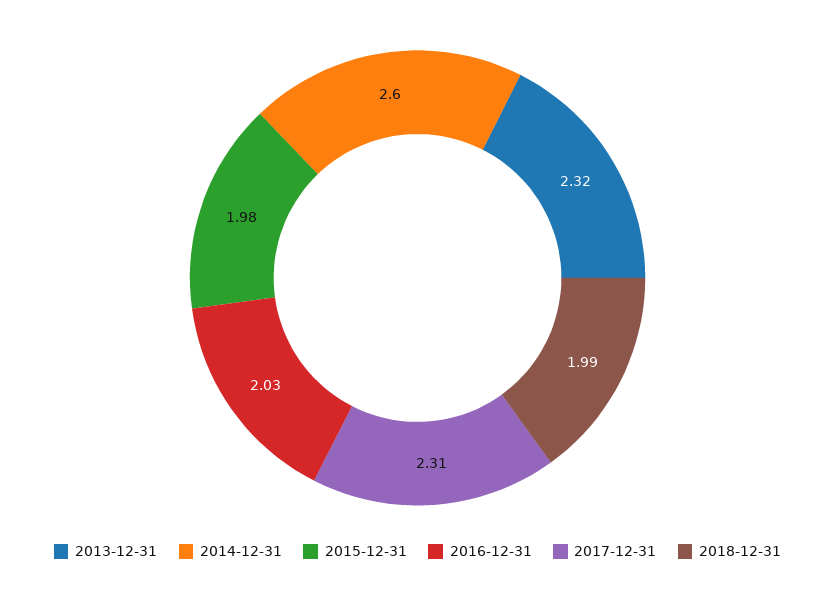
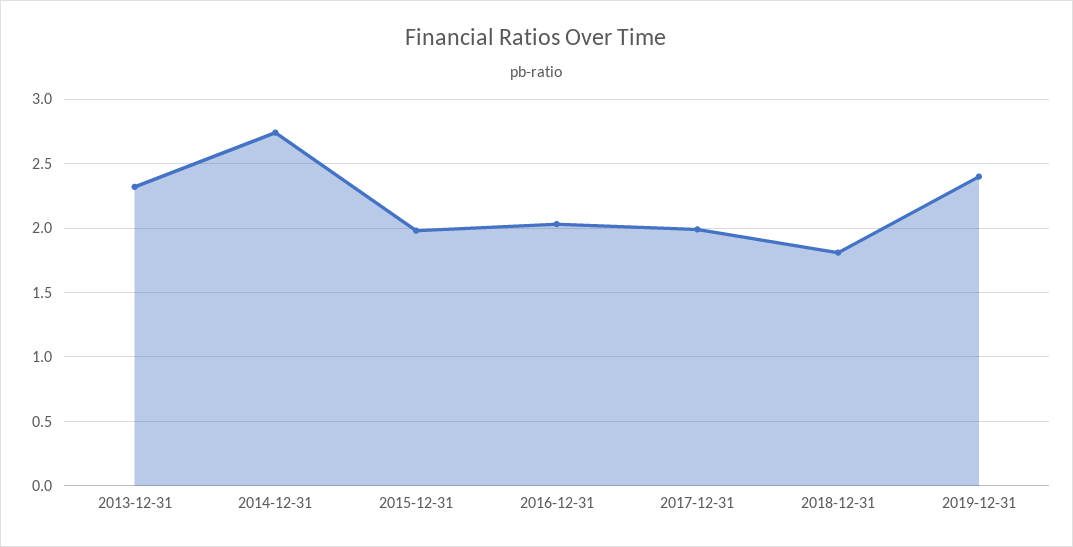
2014-12-31: 2.6 -> 2.75
2017-12-31: 2.31 -> 2
2018-12-31: 1.99 -> 1.8
2019-12-31: none -> 2.4

